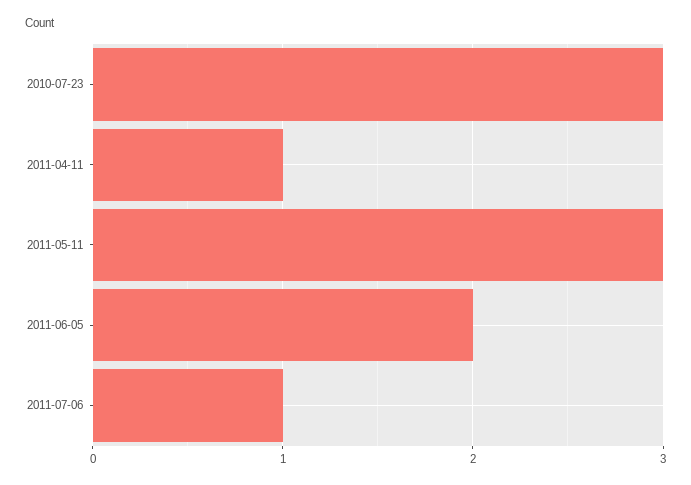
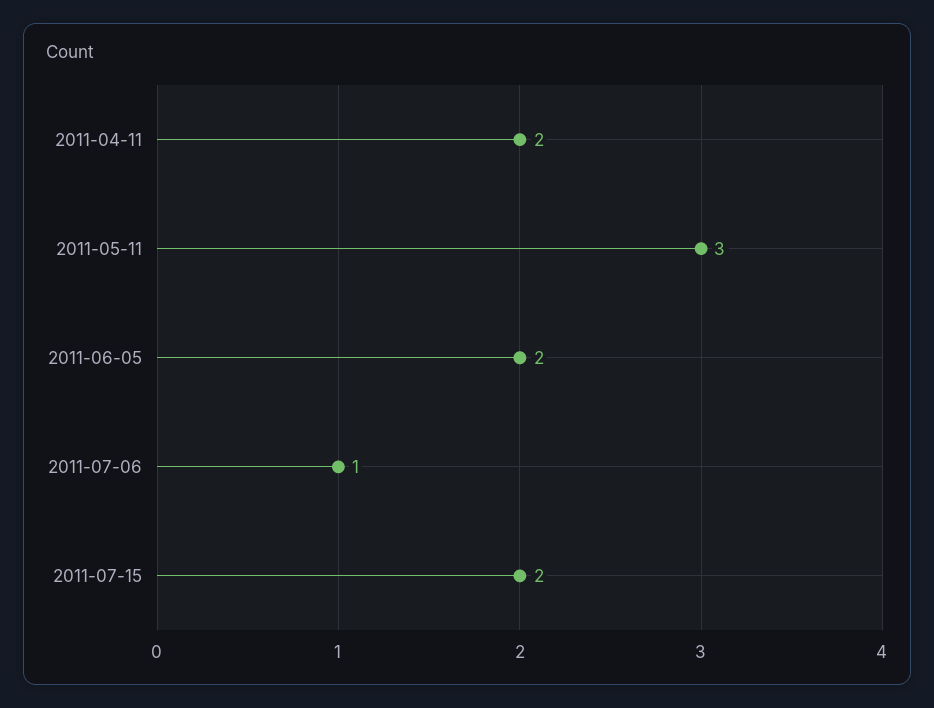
2010-07-23: 3 -> none
2011-04-11: 1 -> 2
2011-07-15: none -> 2

